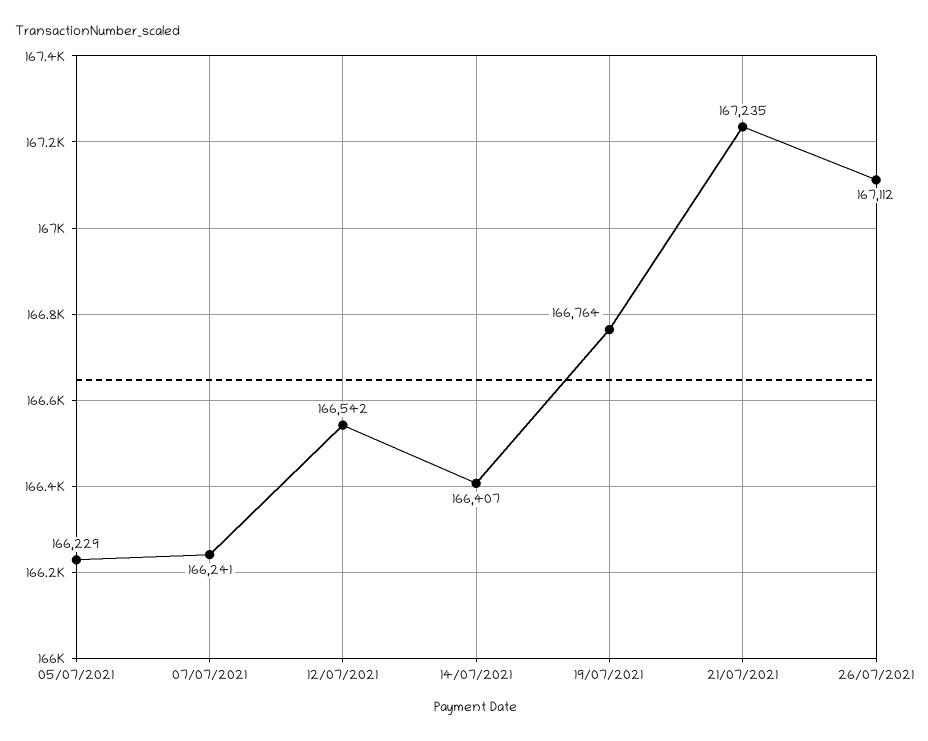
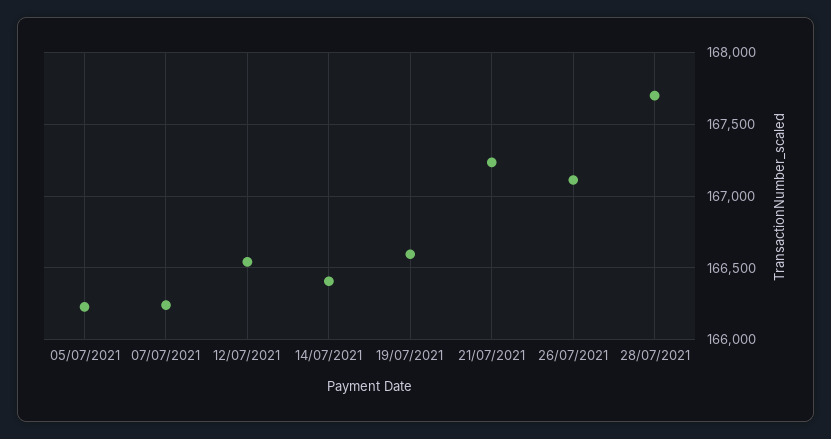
19/07/2021: 166764 -> 166600
28/07/2021: none -> 167700

